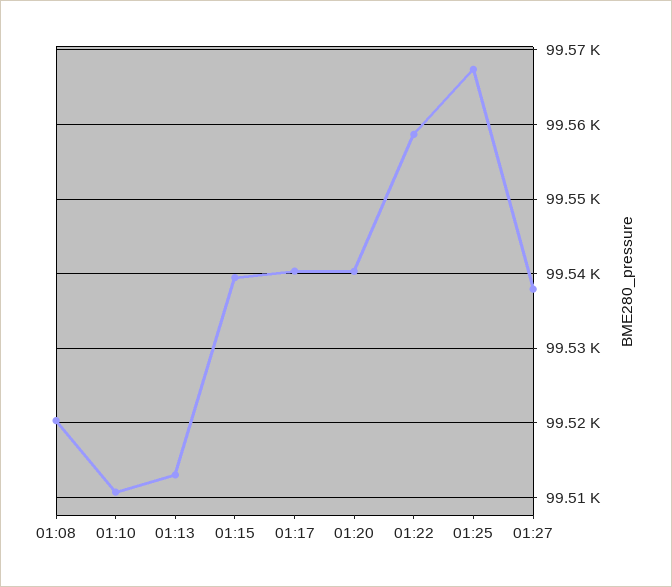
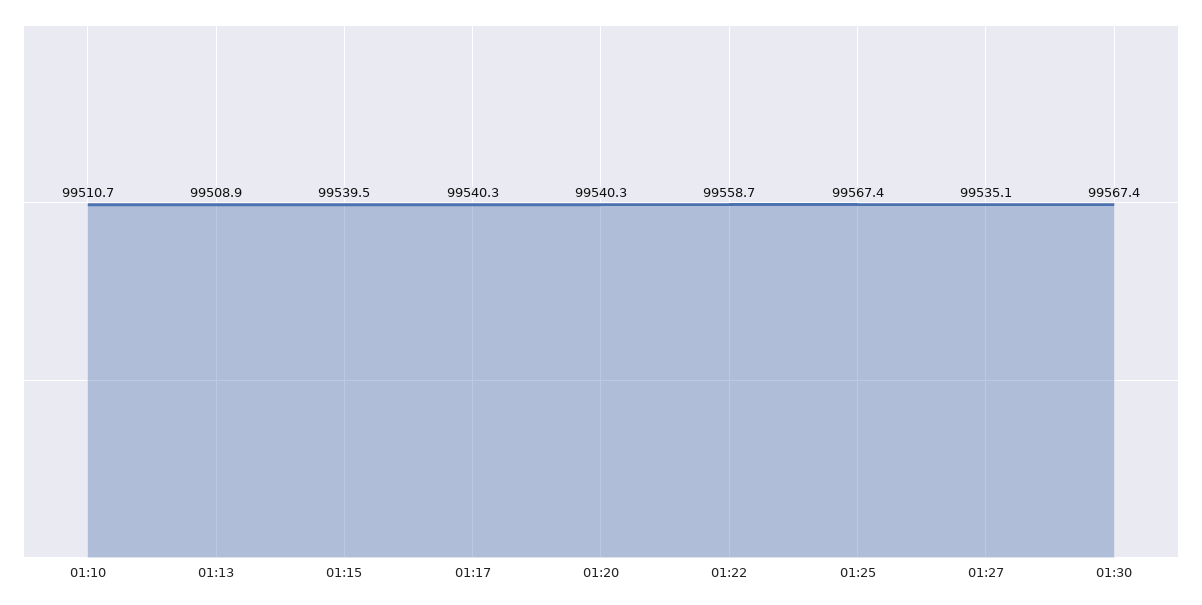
01:08: 99520 -> none
01:13: 99513 -> 99508.9
01:27: 99538 -> 99535.1
01:30: none -> 99567.4

